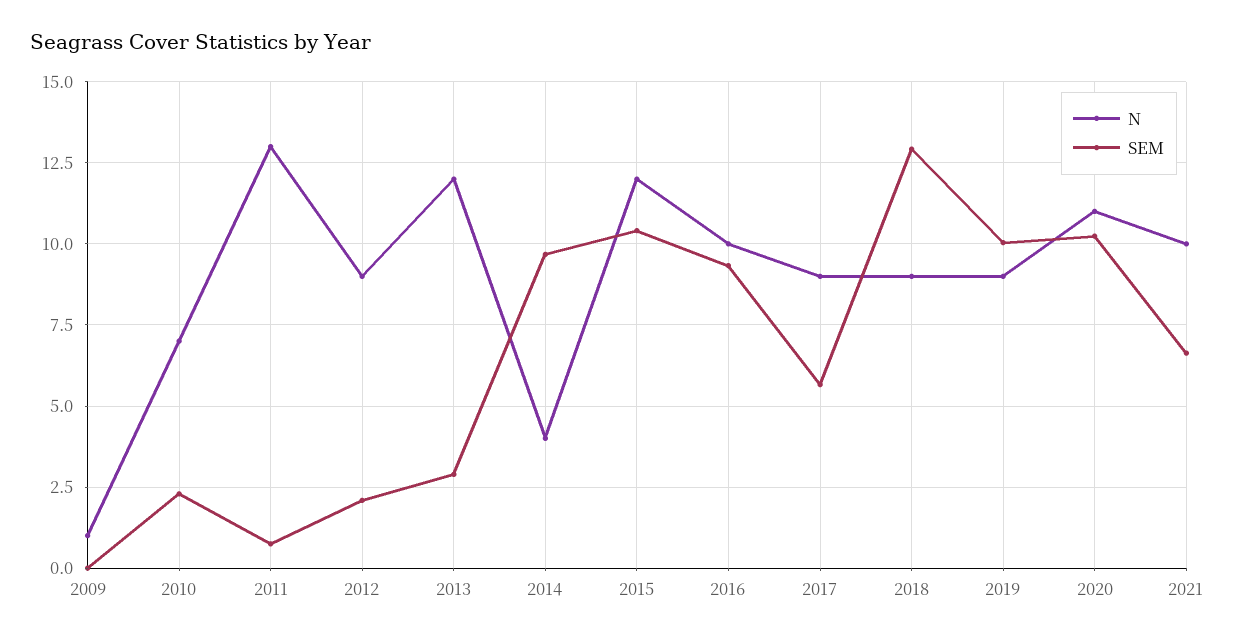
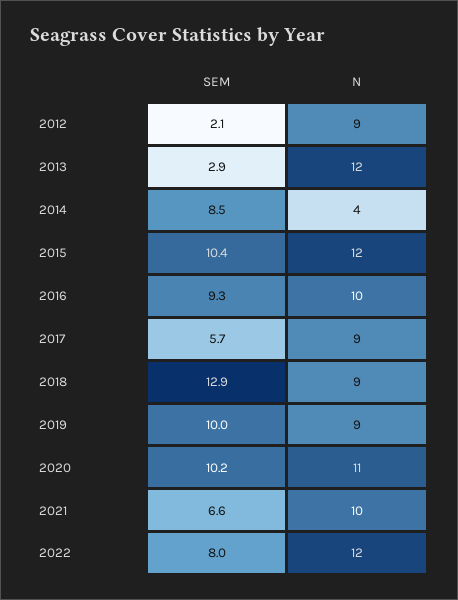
N, 2009: 1 -> none
SEM, 2009: 0 -> none
N, 2010: 7 -> none
SEM, 2010: 2.25 -> none
N, 2011: 13 -> none
SEM, 2011: 0.75 -> none
SEM, 2014: 9.75 -> 8.5
SEM, 2022: none -> 8
N, 2022: none -> 12

